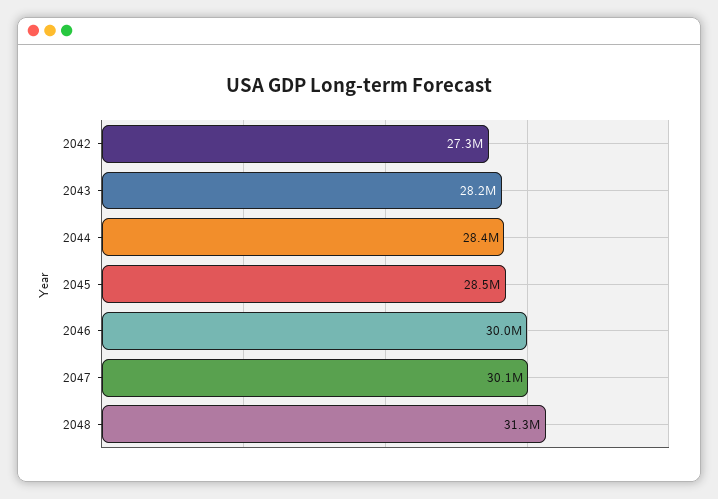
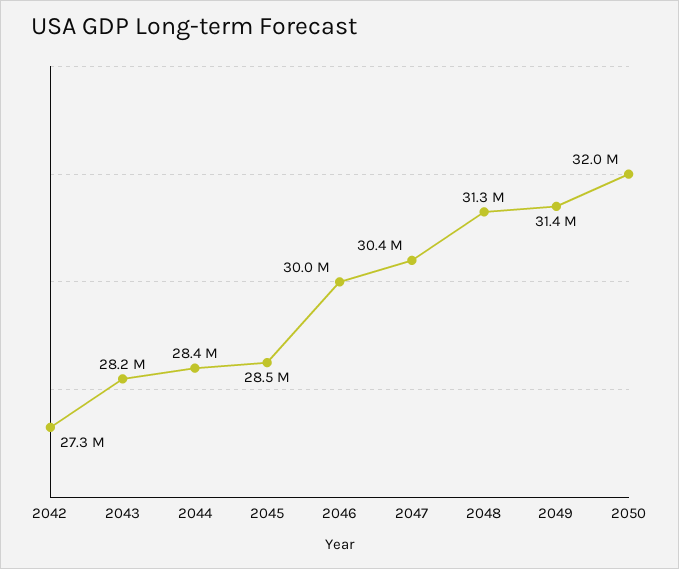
2047: 30100000 -> 30400000
2049: none -> 31400000
2050: none -> 32000000

